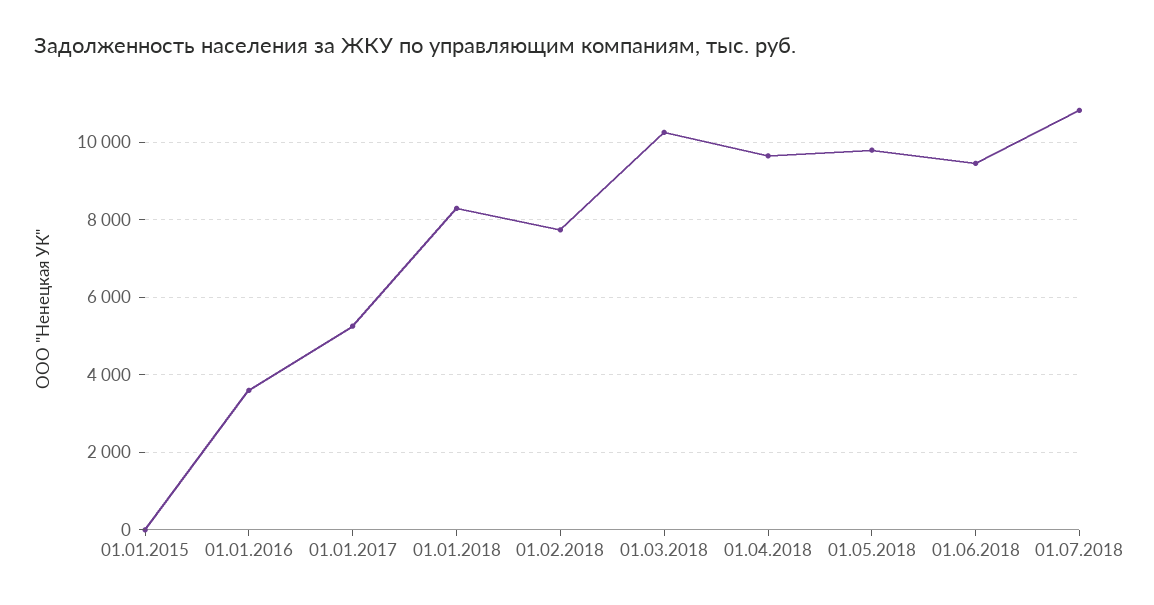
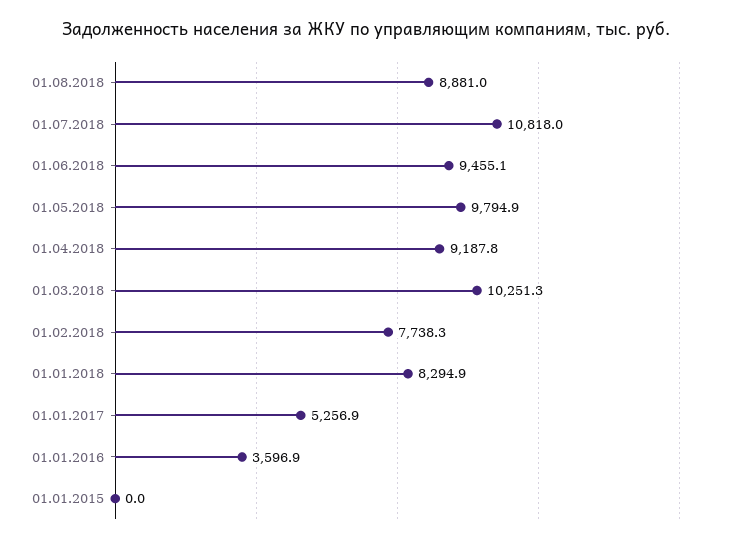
01.04.2018: 9600 -> 9187.8
01.08.2018: none -> 8881

